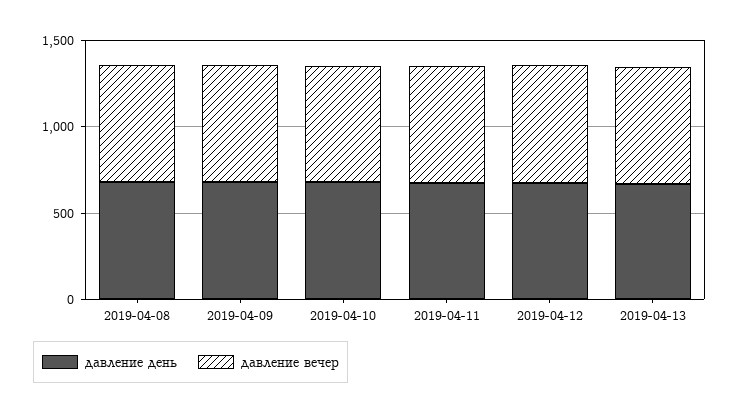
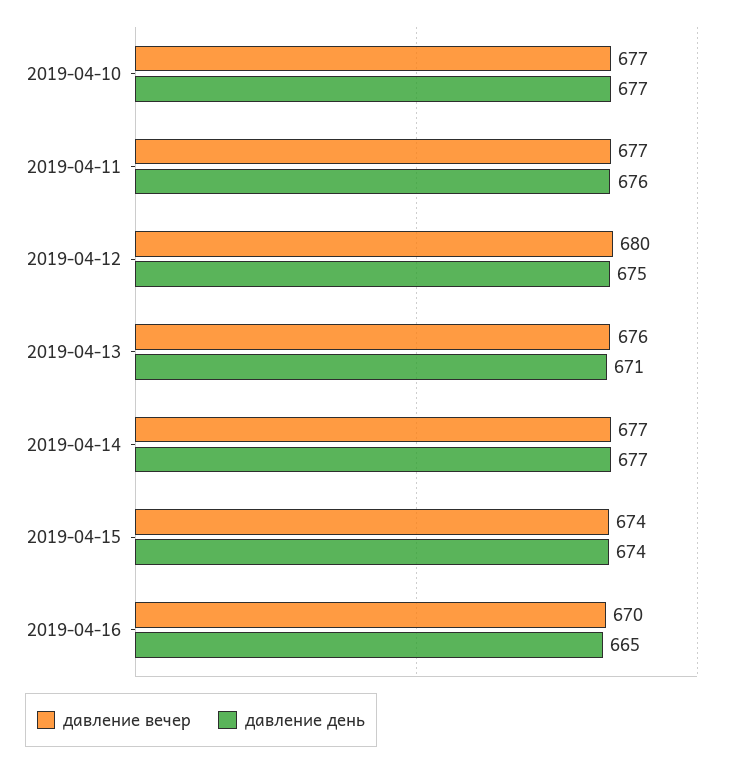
давление день, 2019-04-08: 700 -> none
давление вечер, 2019-04-08: 700 -> none
давление день, 2019-04-09: 700 -> none
давление вечер, 2019-04-09: 700 -> none
давление вечер, 2019-04-14: none -> 677
давление день, 2019-04-14: none -> 677
давление вечер, 2019-04-15: none -> 674
давление день, 2019-04-15: none -> 674
давление вечер, 2019-04-16: none -> 670
давление день, 2019-04-16: none -> 665

